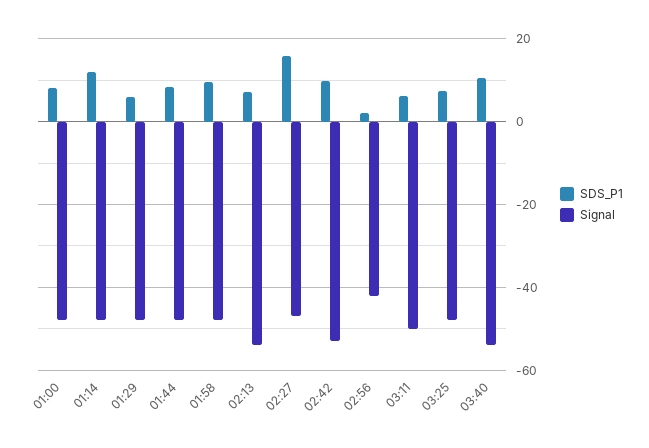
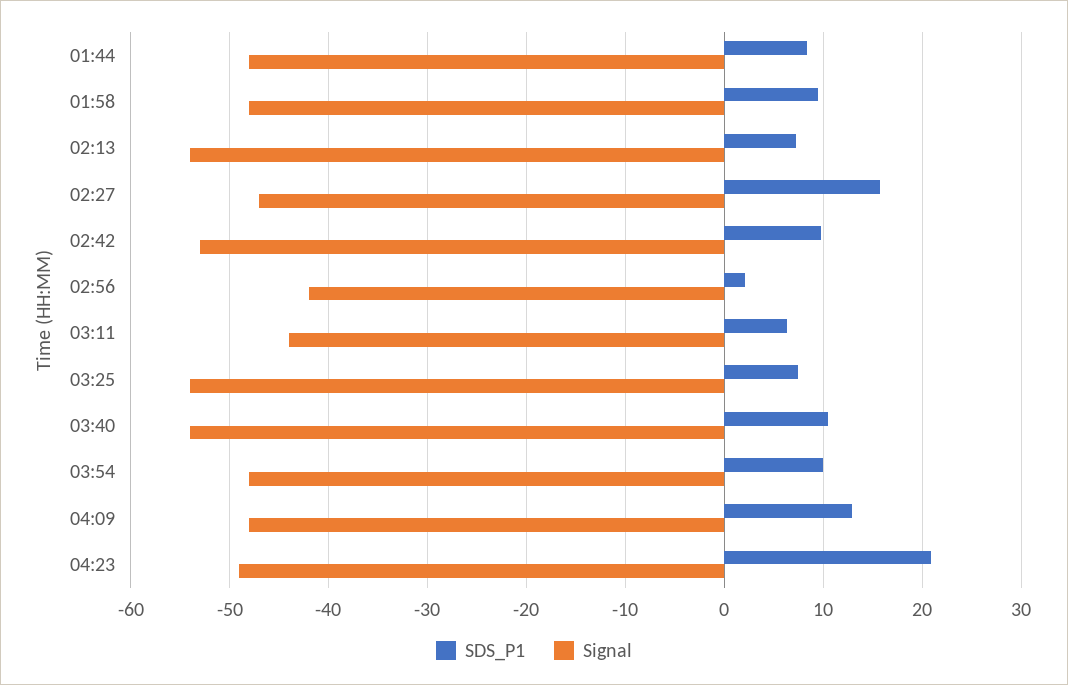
SDS_P1, 01:00: 8 -> none
Signal, 01:00: -48 -> none
SDS_P1, 01:14: 12 -> none
Signal, 01:14: -48 -> none
SDS_P1, 01:29: 6 -> none
Signal, 01:29: -48 -> none
Signal, 03:11: -50 -> -44
Signal, 03:25: -48 -> -54
SDS_P1, 03:54: none -> 10
Signal, 03:54: none -> -48
SDS_P1, 04:09: none -> 13
Signal, 04:09: none -> -48
SDS_P1, 04:23: none -> 21
Signal, 04:23: none -> -49

